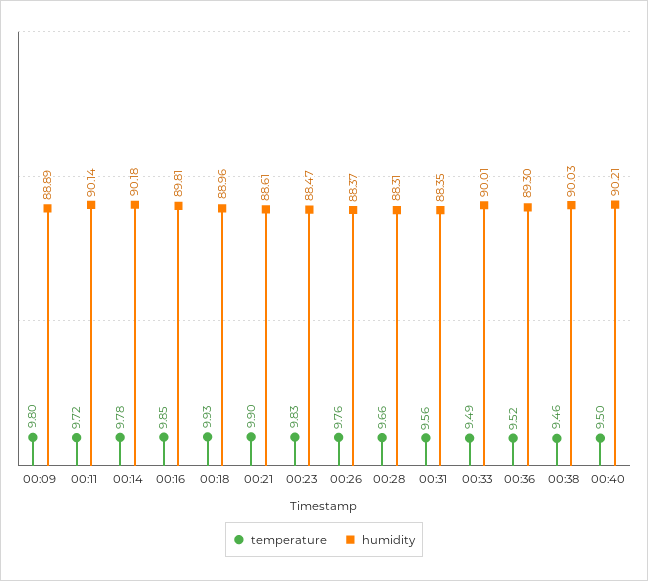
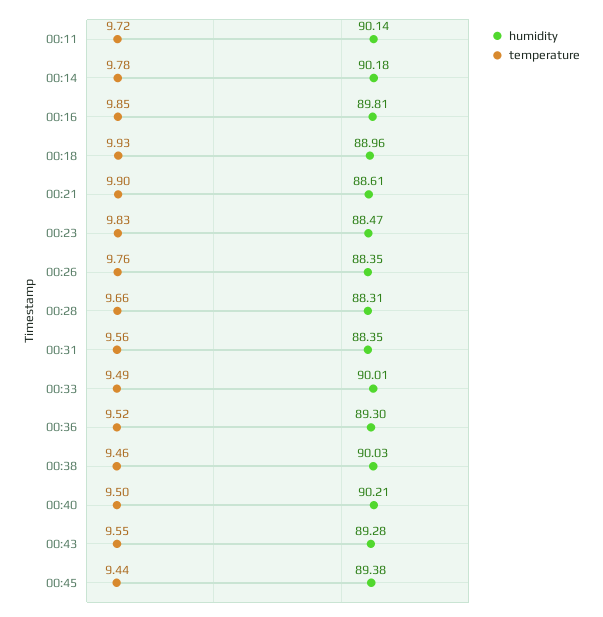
temperature, 00:09: 9.8 -> none
humidity, 00:09: 88.89 -> none
humidity, 00:26: 88.37 -> 88.35
humidity, 00:43: none -> 89.28
temperature, 00:43: none -> 9.55
humidity, 00:45: none -> 89.38
temperature, 00:45: none -> 9.44

